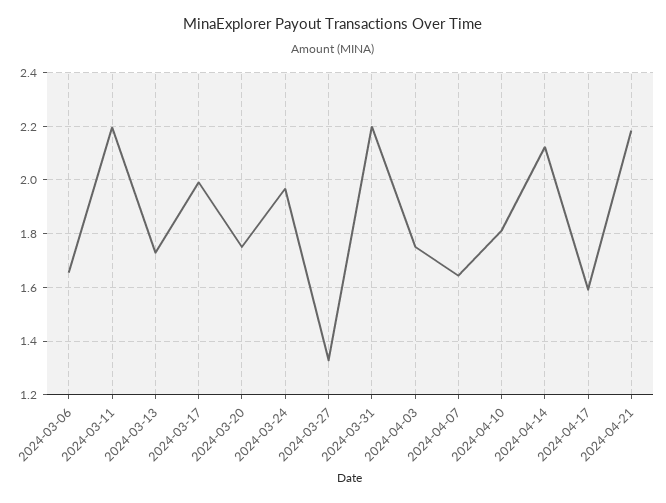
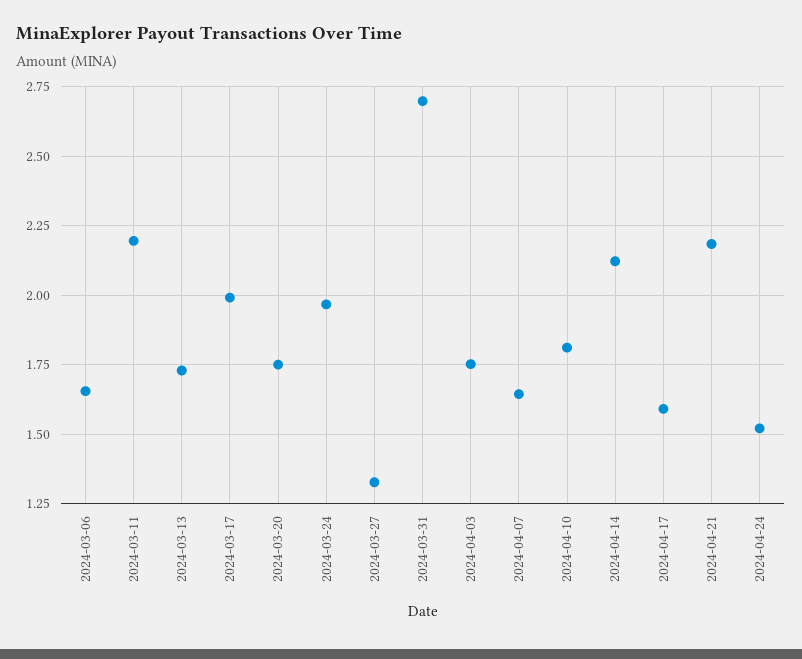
2024-03-31: 2.2 -> 2.7
2024-04-24: none -> 1.525

